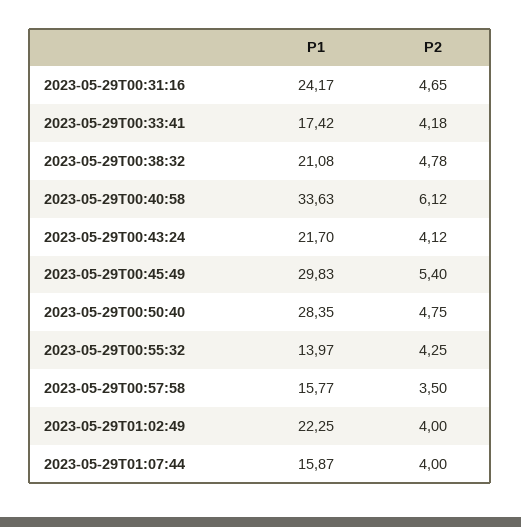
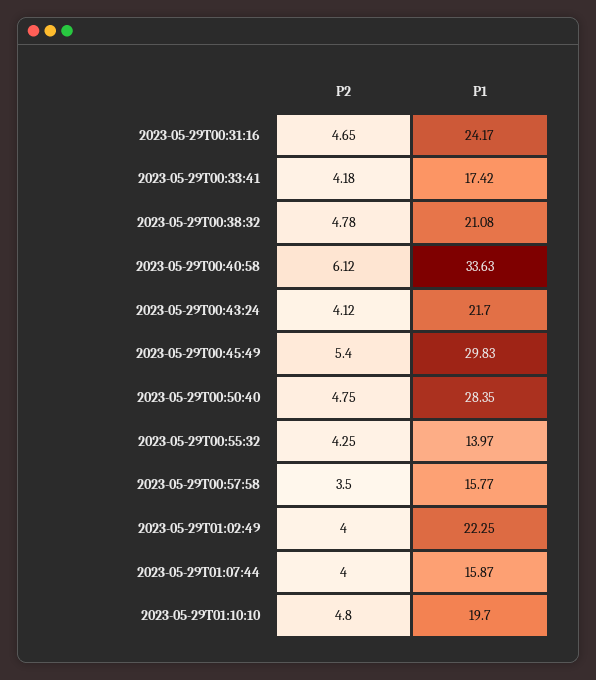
P2, 2023-05-29T01:10:10: none -> 4.8
P1, 2023-05-29T01:10:10: none -> 19.7

